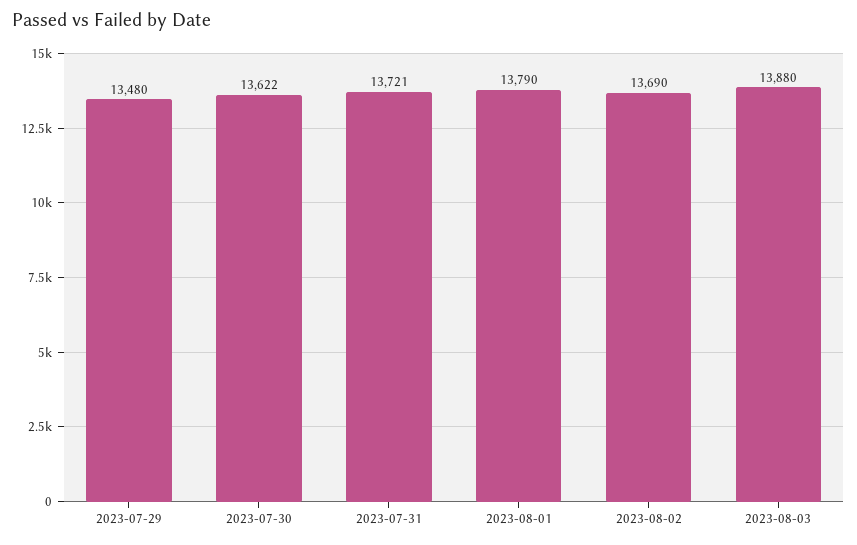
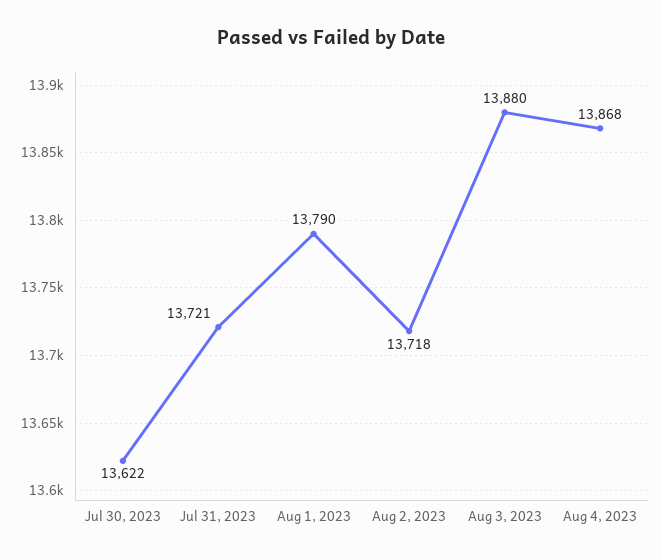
2023-07-29: 13480 -> none
2023-08-02: 13690 -> 13718
Aug 4, 2023: none -> 13868

